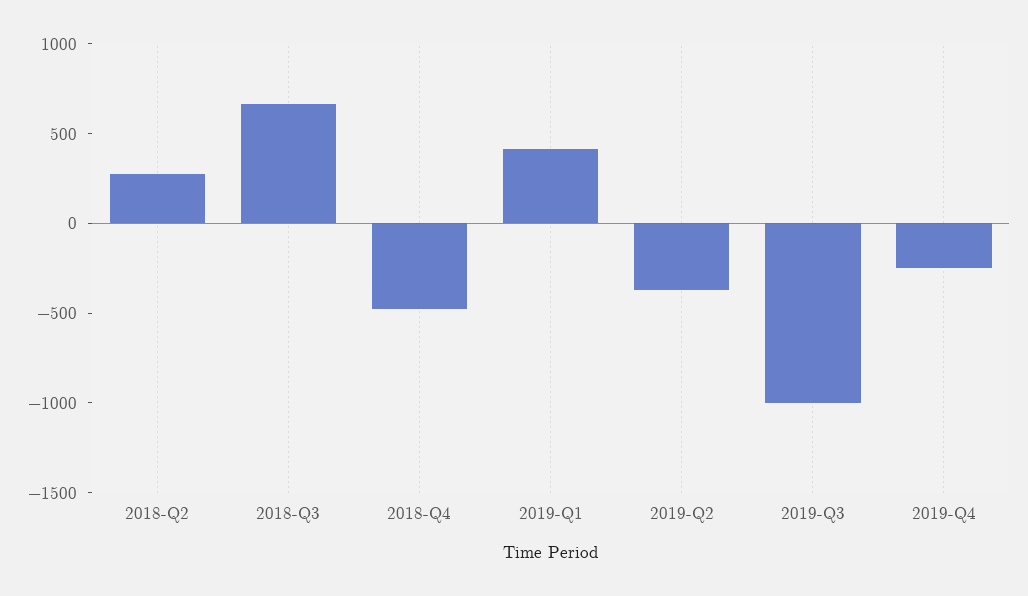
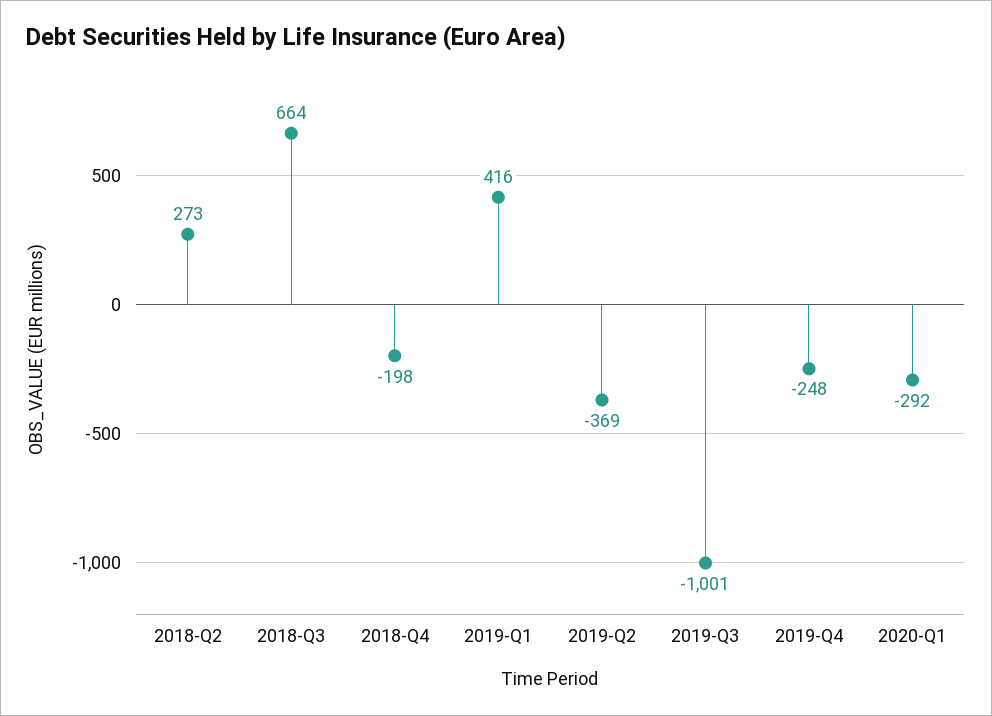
2018-Q4: -500 -> -198
2020-Q1: none -> -292

